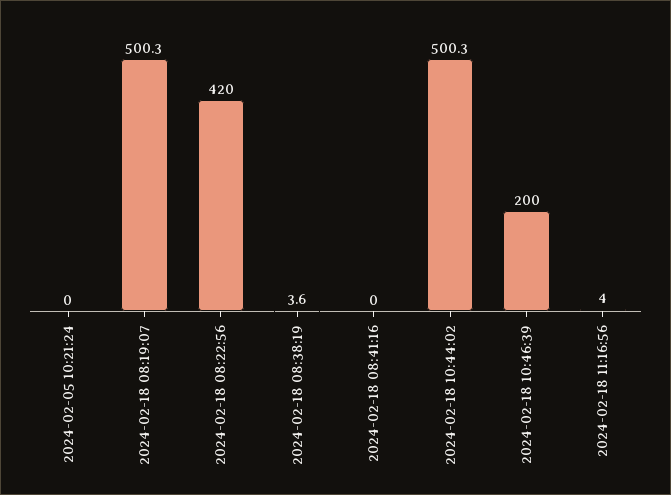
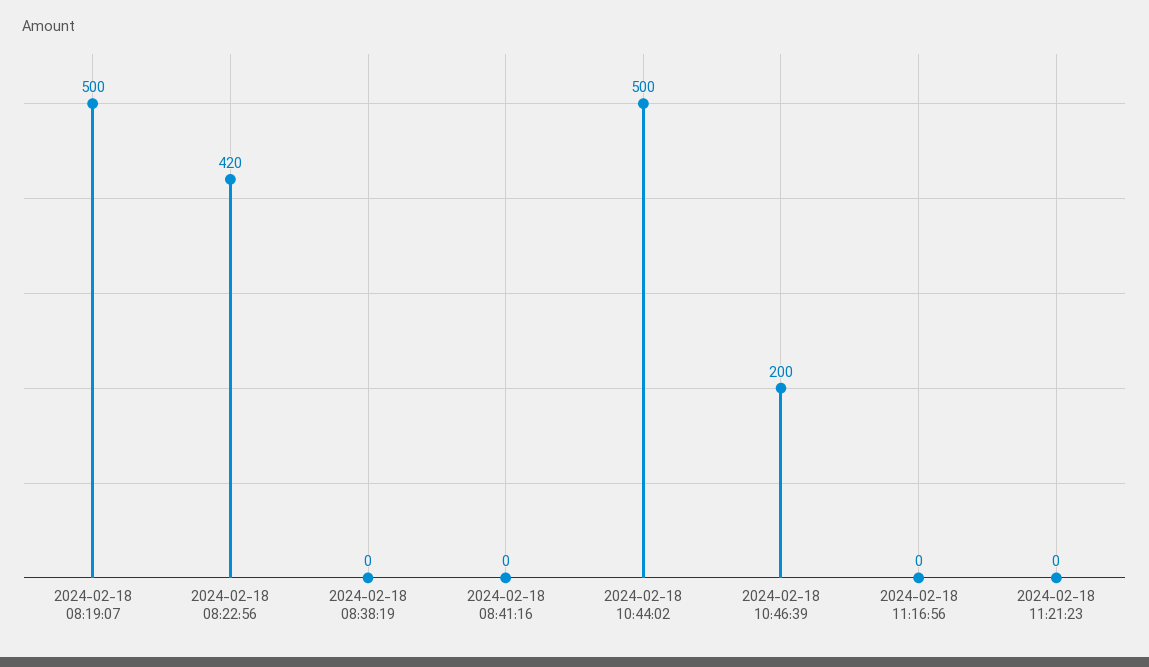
2024-02-05 10:21:24: 0 -> none
2024-02-18 08:38:19: 3.6 -> 0
2024-02-18 11:16:56: 4 -> 0
2024-02-18 11:21:23: none -> 0

